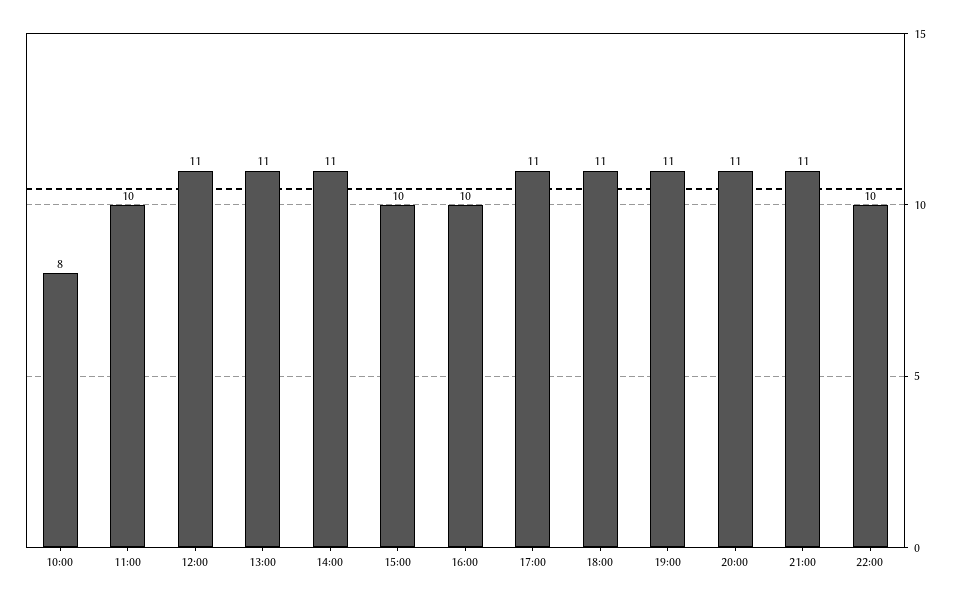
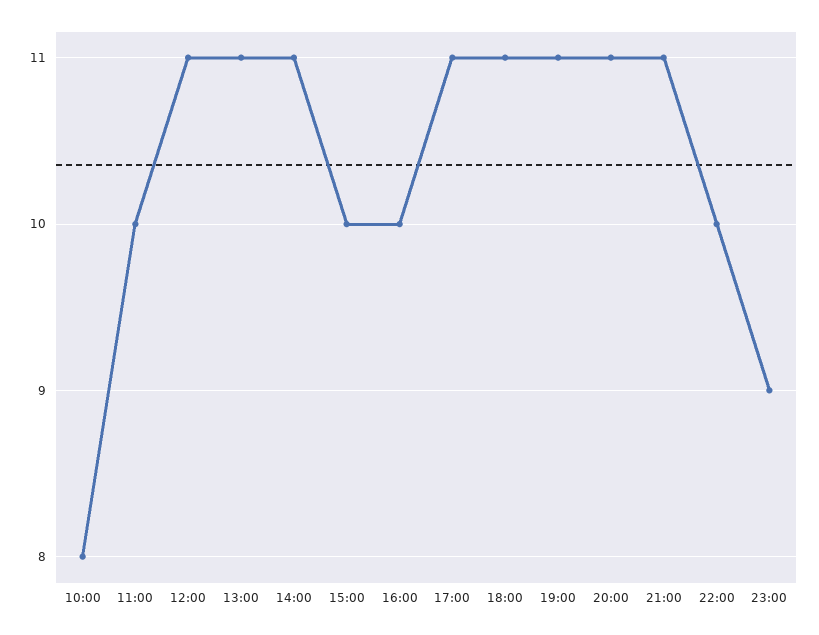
23:00: none -> 9

